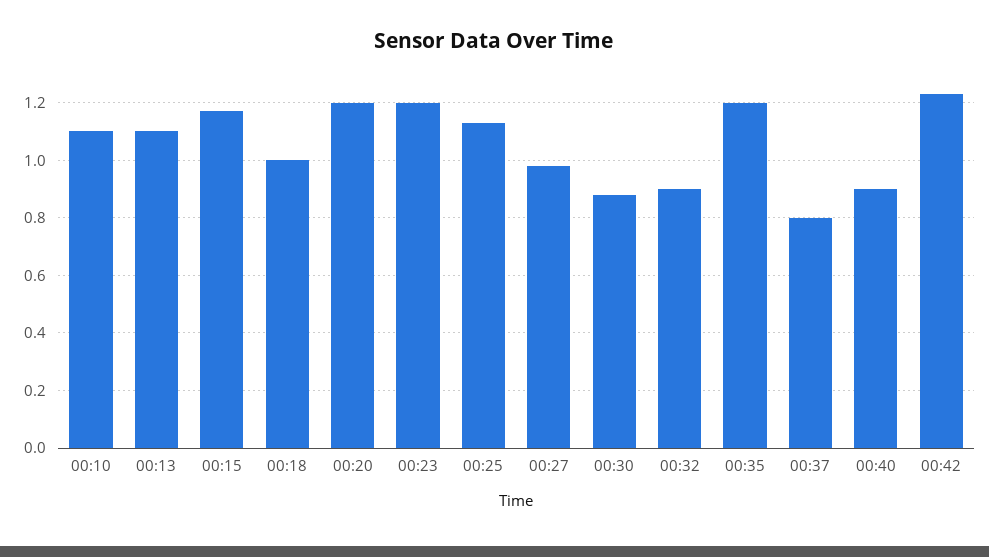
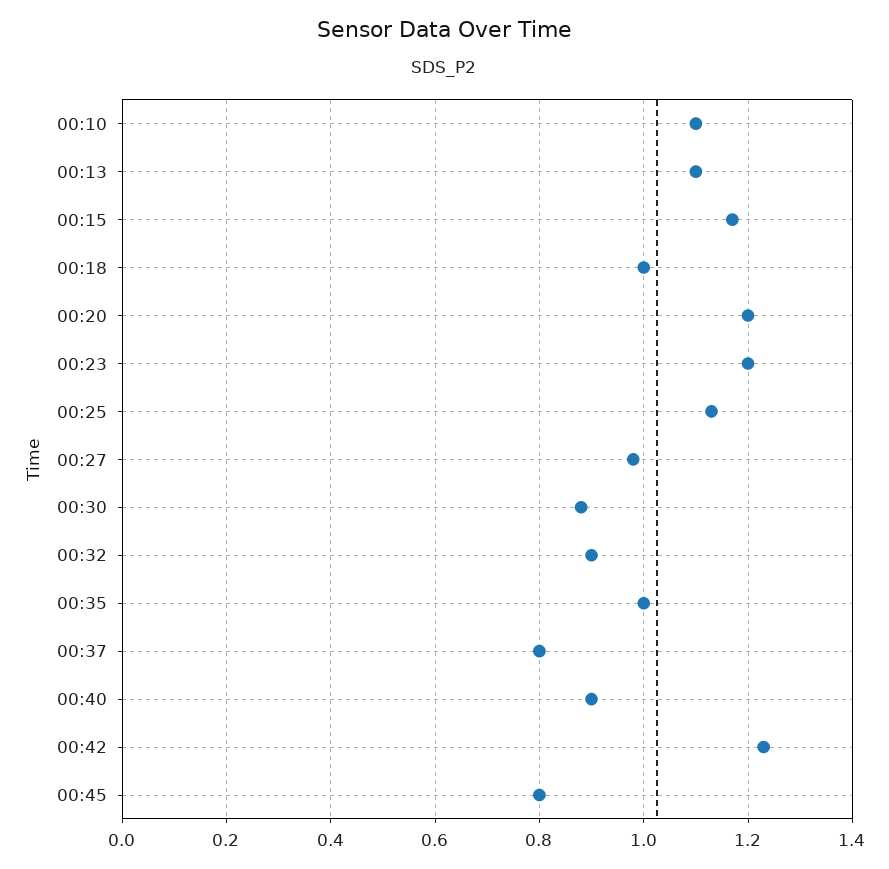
00:35: 1.2 -> 1
00:45: none -> 0.8

